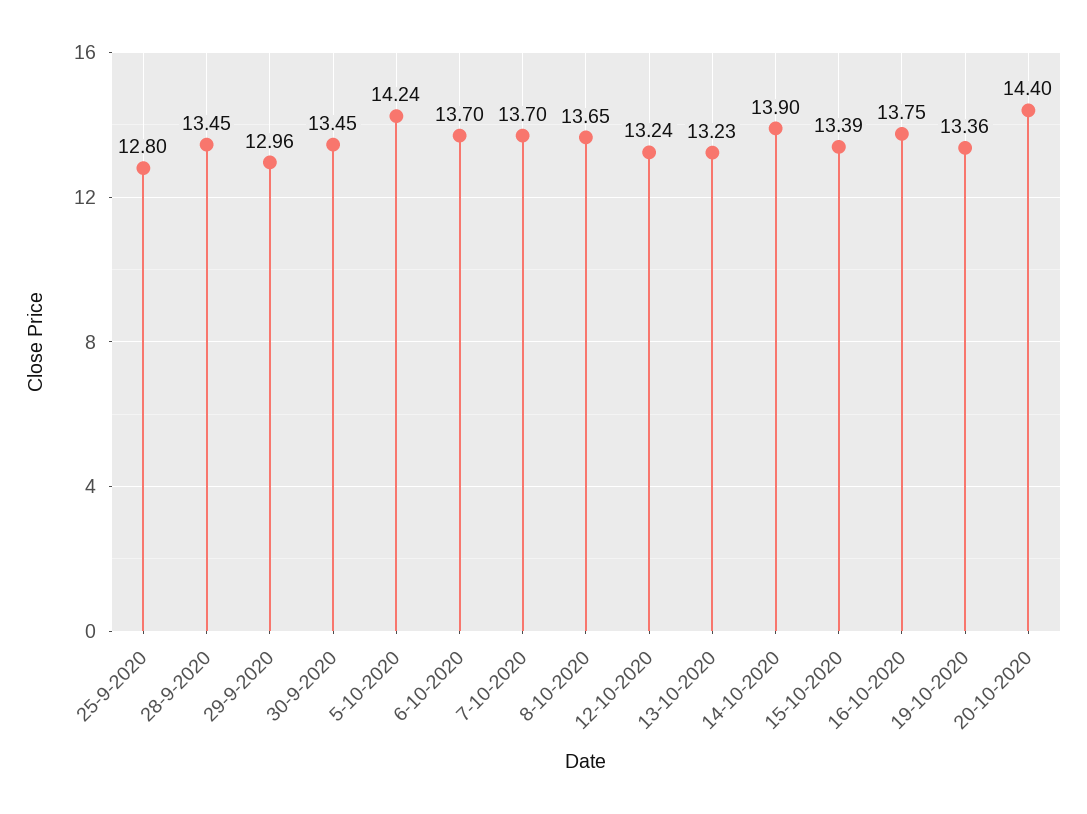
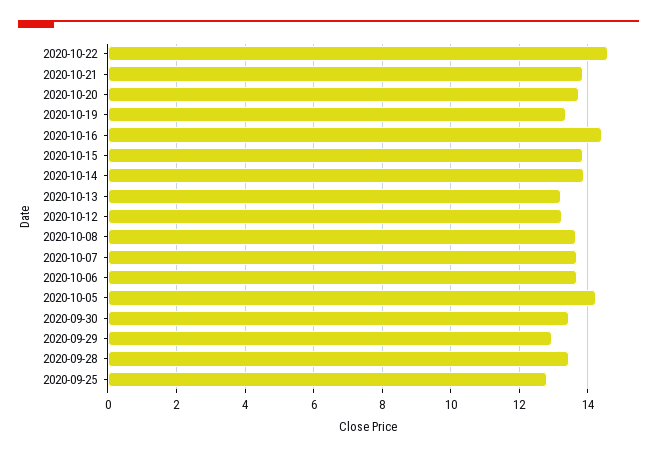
15-10-2020: 13.39 -> 13.8
16-10-2020: 13.75 -> 14.4
20-10-2020: 14.4 -> 13.8
2020-10-22: none -> 14.6
2020-10-21: none -> 13.8

